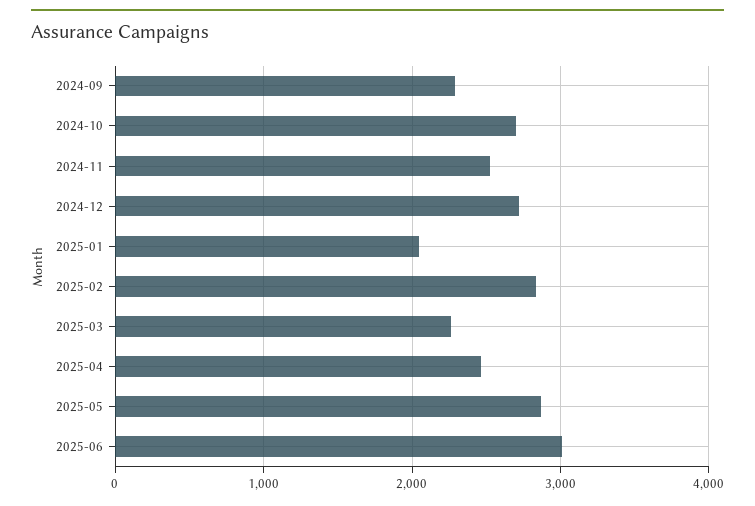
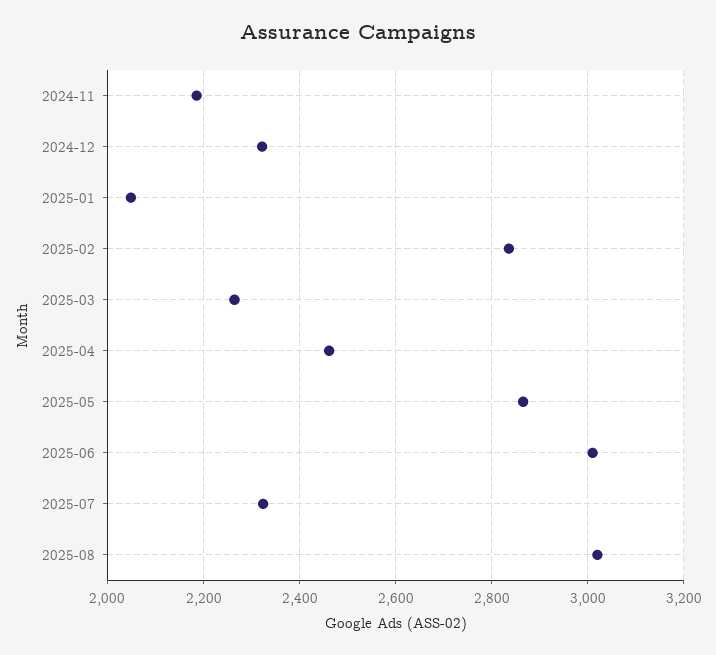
2024-09: 2300 -> none
2024-10: 2700 -> none
2024-11: 2500 -> 2180
2024-12: 2700 -> 2320
2025-07: none -> 2320
2025-08: none -> 3020

